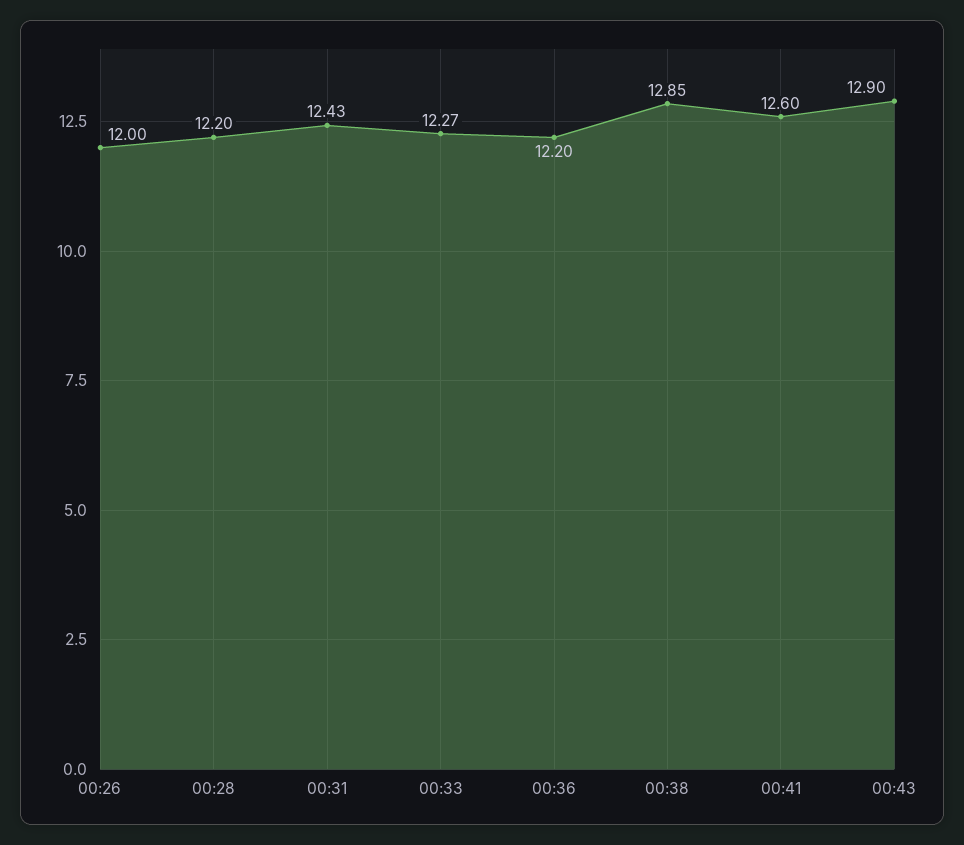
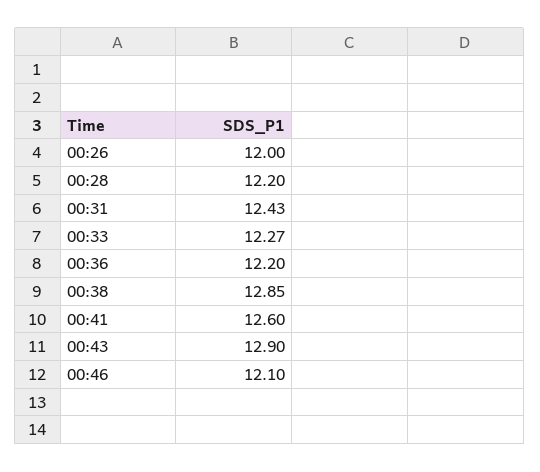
00:46: none -> 12.1

